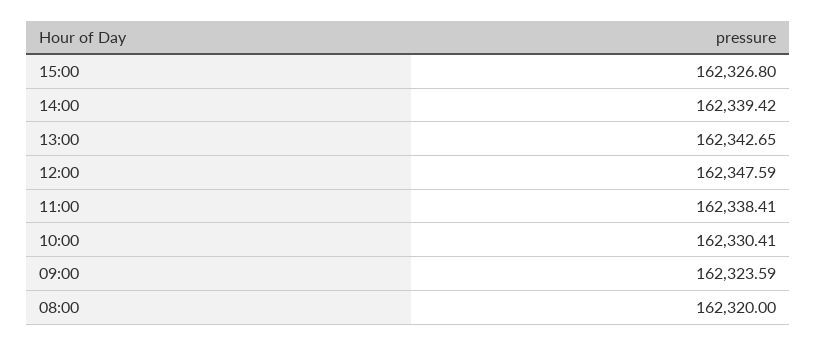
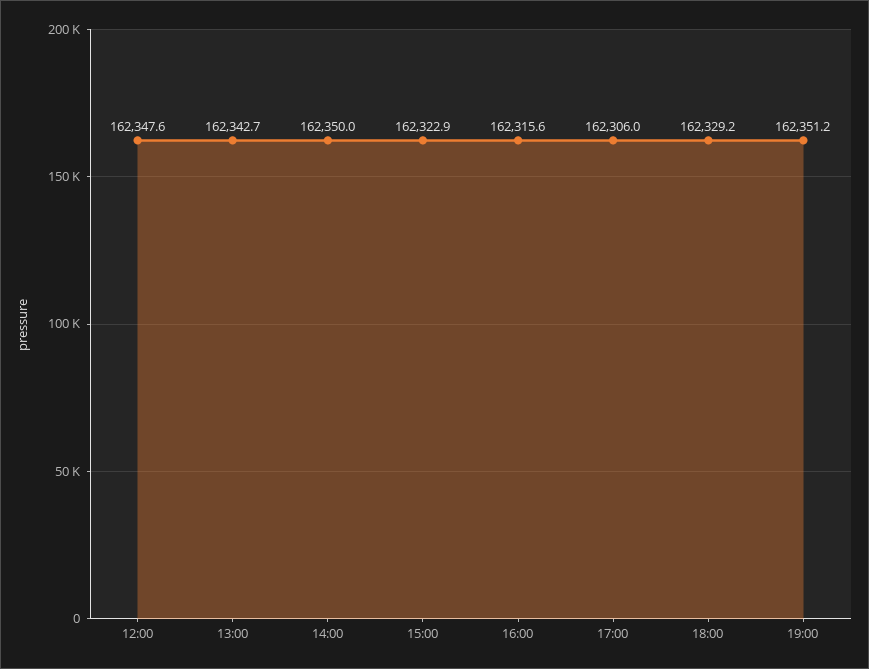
15:00: 162326.8 -> 162322.9
14:00: 162339.42 -> 162350
11:00: 162338.41 -> none
10:00: 162330.41 -> none
09:00: 162323.59 -> none
08:00: 162320 -> none
16:00: none -> 162315.6
17:00: none -> 162306
18:00: none -> 162329.2
19:00: none -> 162351.2

